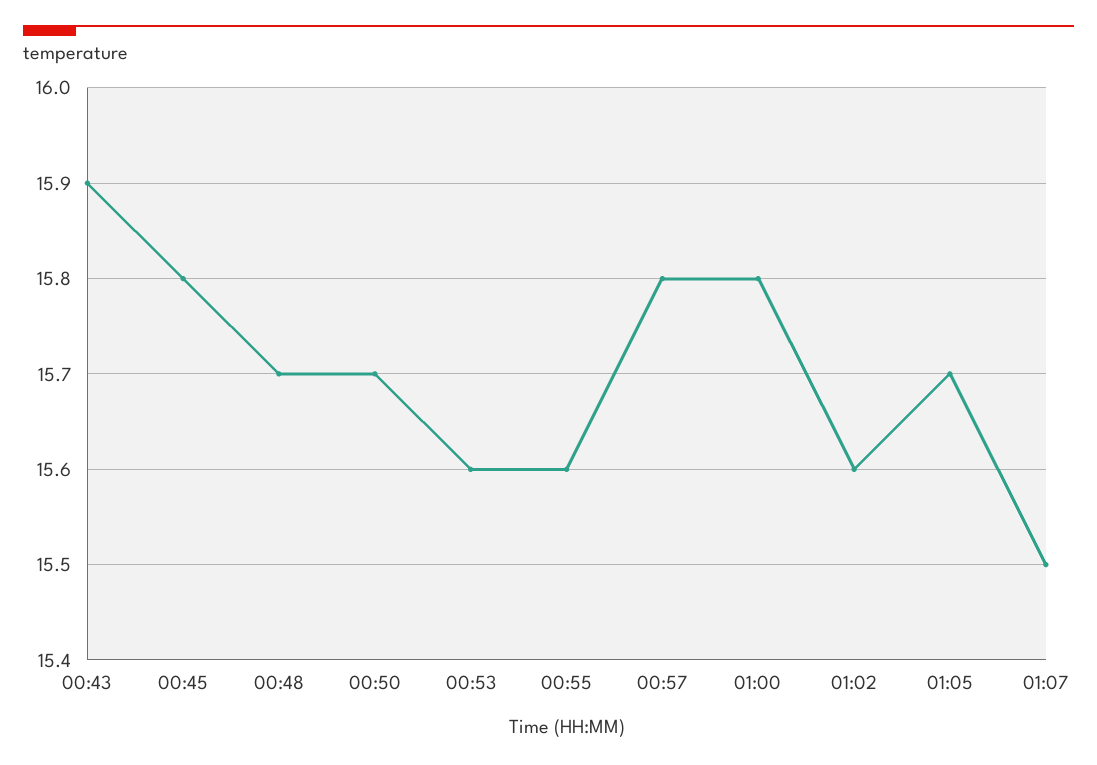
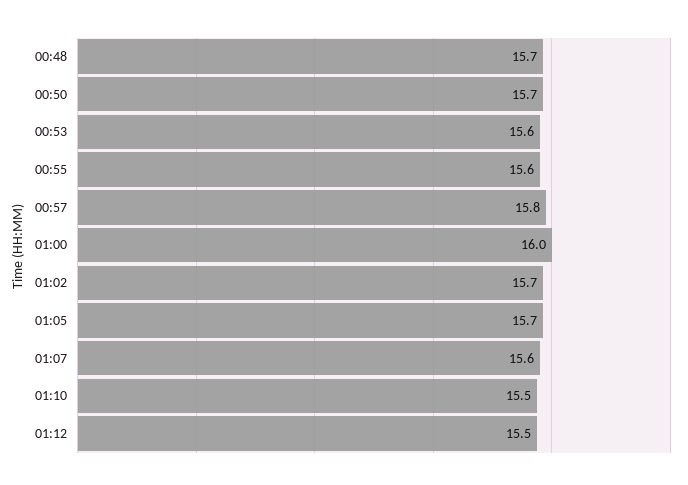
00:43: 15.9 -> none
00:45: 15.8 -> none
01:00: 15.8 -> 16
01:02: 15.6 -> 15.7
01:07: 15.5 -> 15.6
01:10: none -> 15.5
01:12: none -> 15.5

